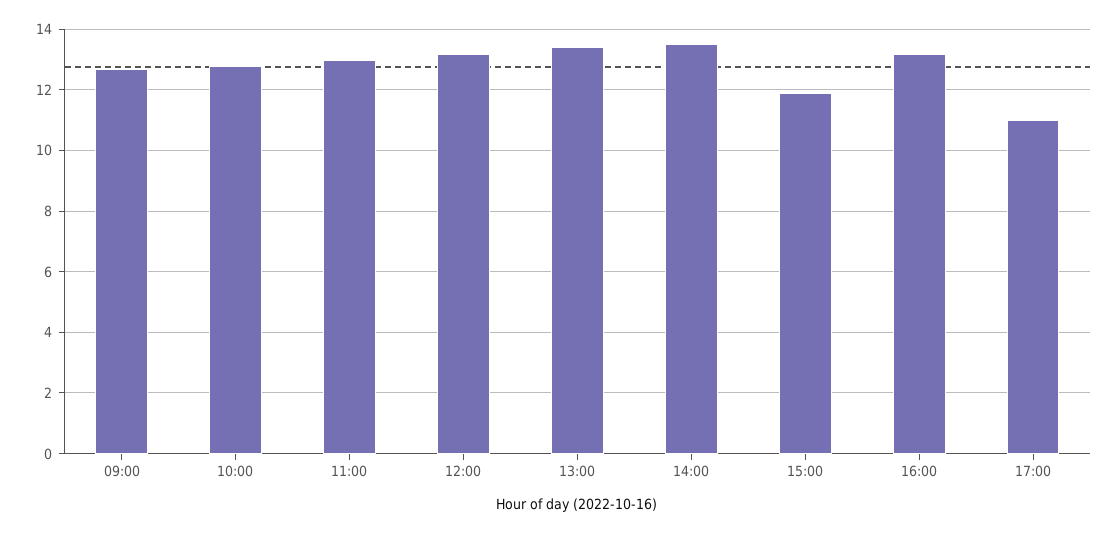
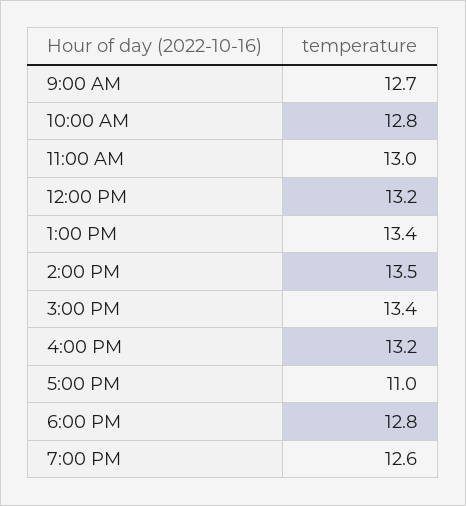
15:00: 12 -> 13.4
6:00 PM: none -> 12.8
7:00 PM: none -> 12.6

